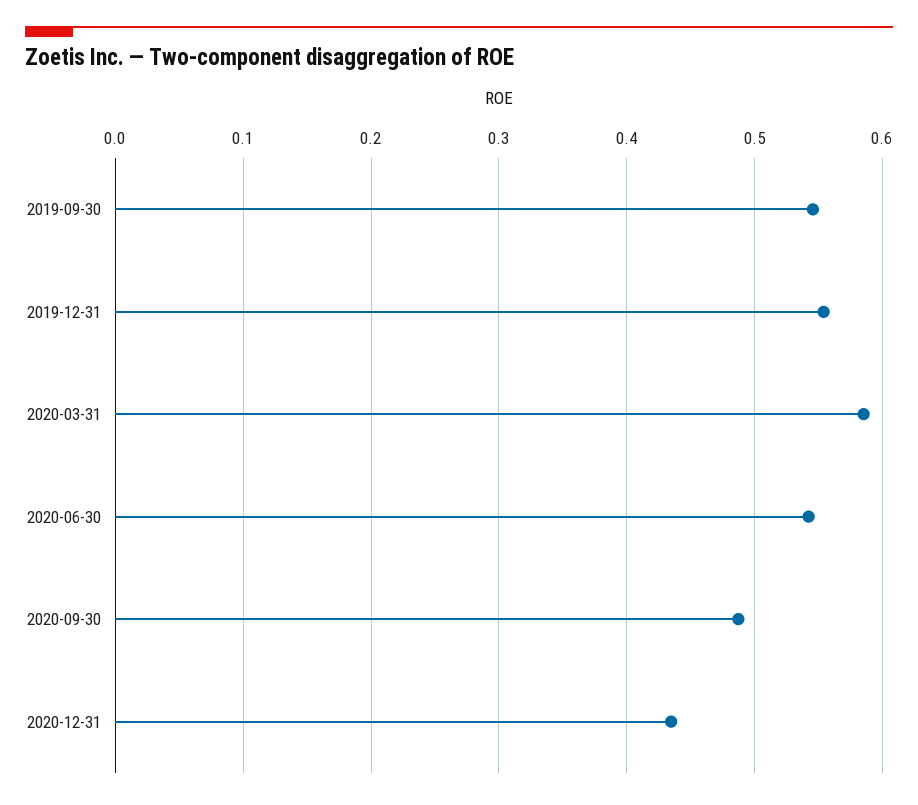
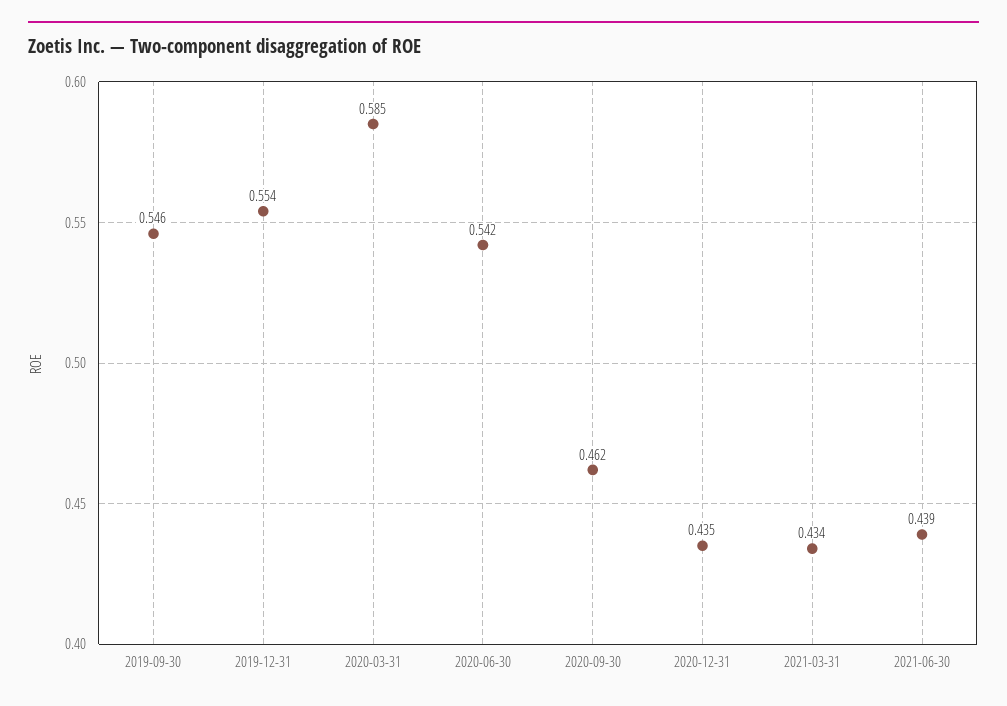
2020-09-30: 0.49 -> 0.462
2021-03-31: none -> 0.434
2021-06-30: none -> 0.439

